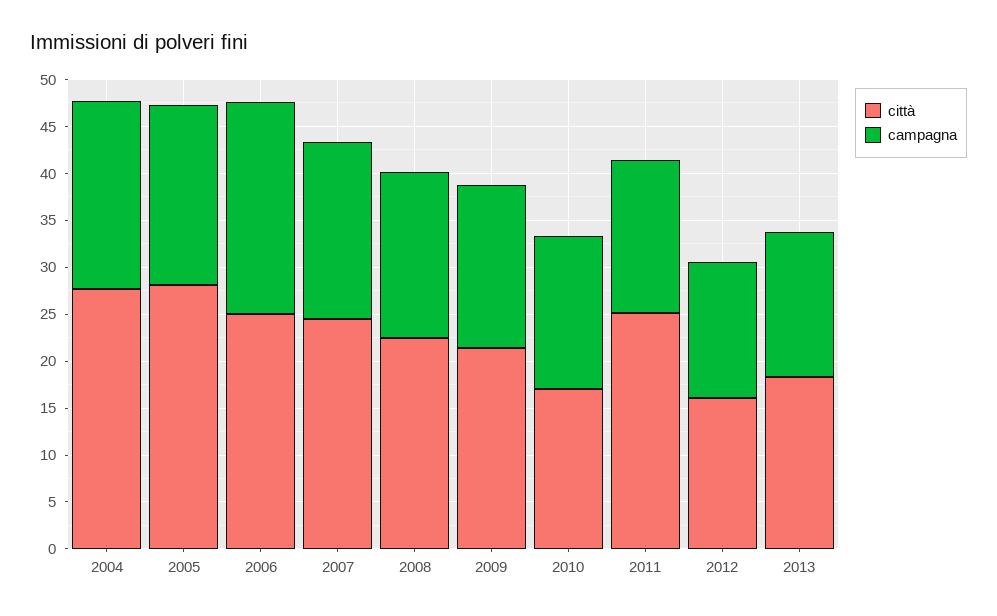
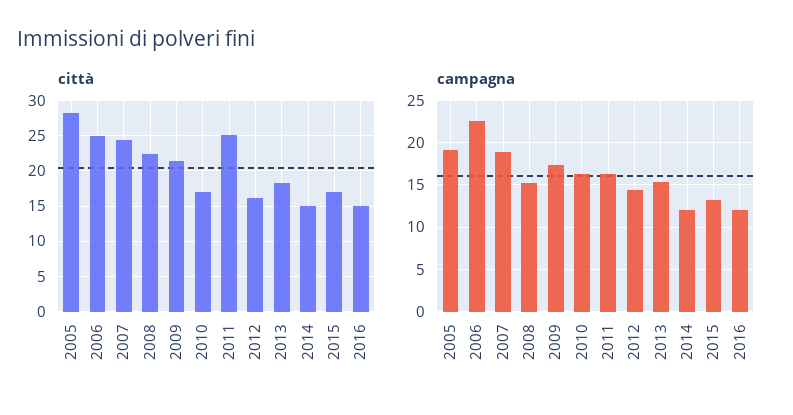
città, 2004: 28 -> none
campagna, 2004: 20 -> none
campagna, 2008: 18 -> 15
città, 2014: none -> 15
città, 2015: none -> 17
città, 2016: none -> 15
campagna, 2014: none -> 12
campagna, 2015: none -> 13
campagna, 2016: none -> 12

